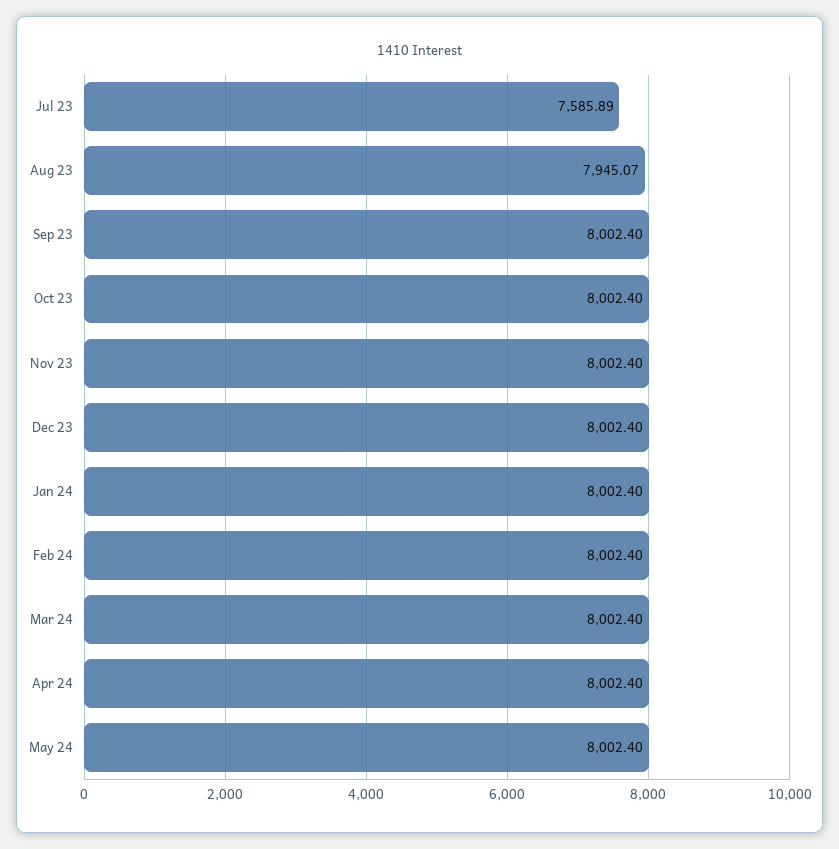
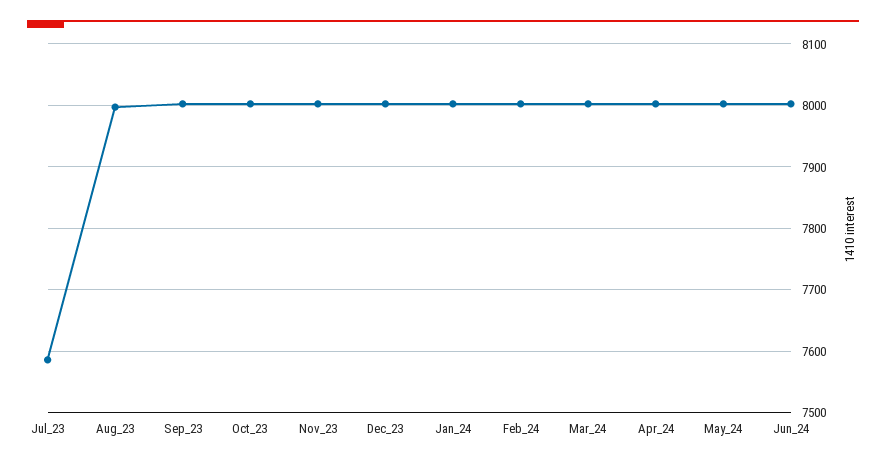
Aug 23: 7945.07 -> 8000
Jun_24: none -> 8000

